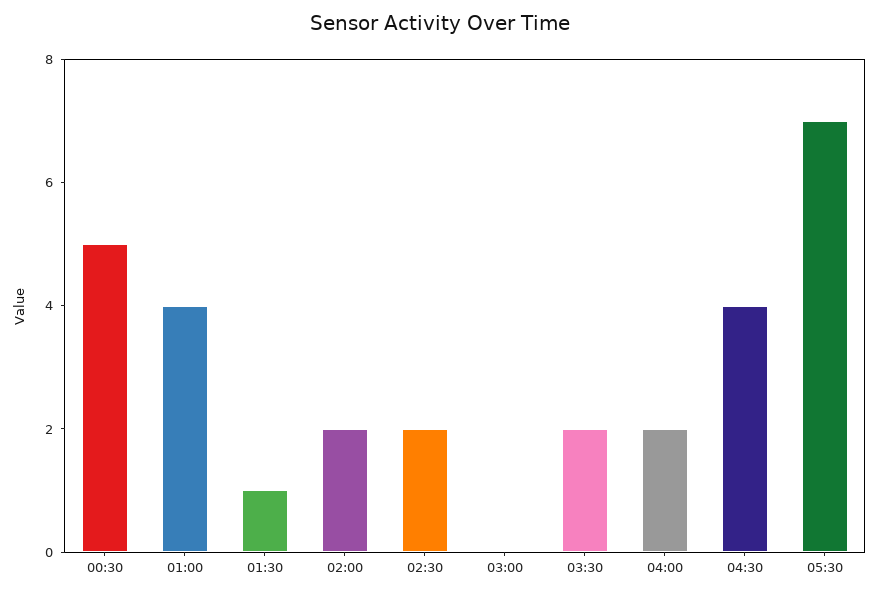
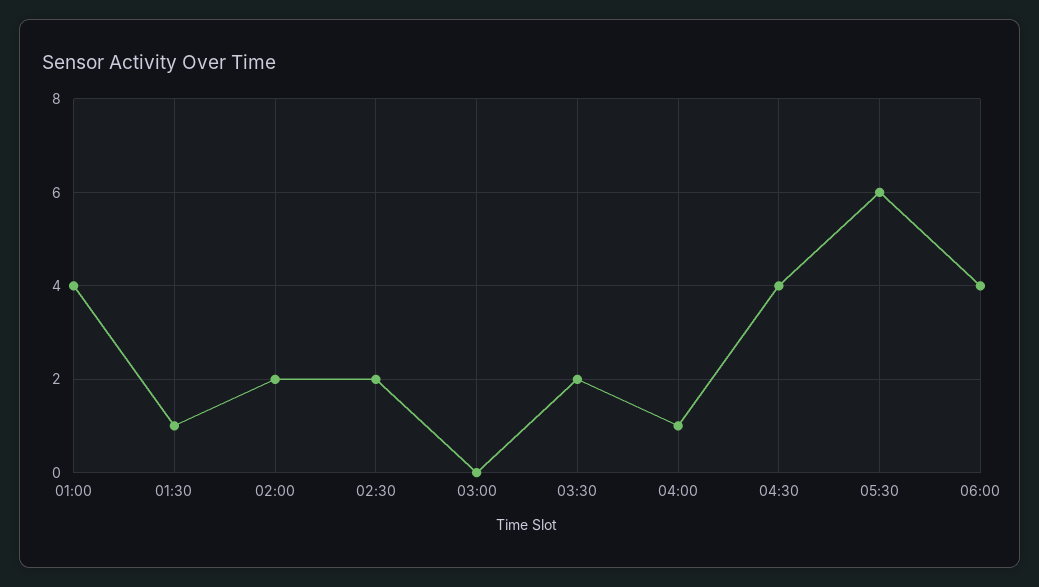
00:30: 5 -> none
04:00: 2 -> 1
05:30: 7 -> 6
06:00: none -> 4

